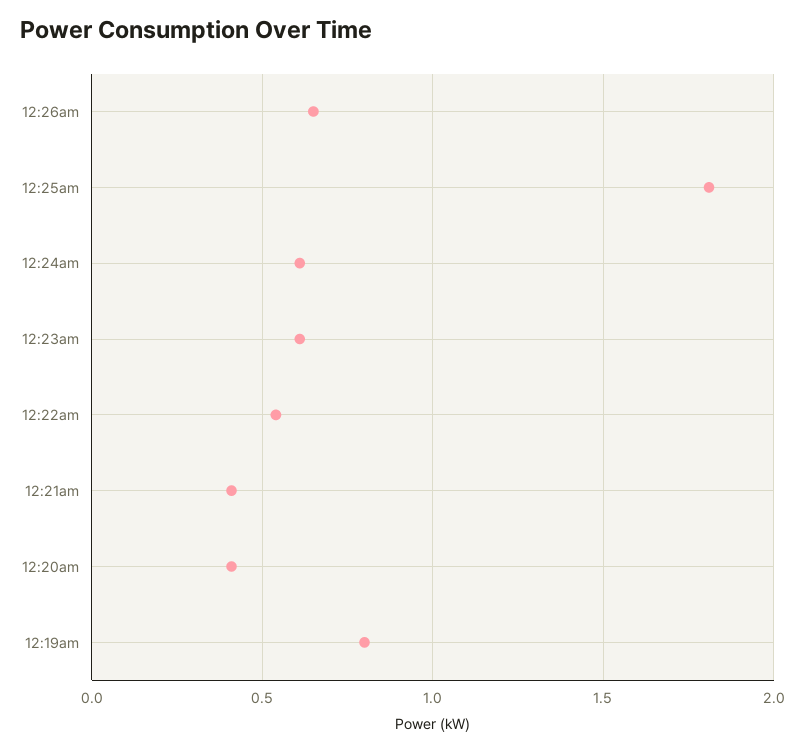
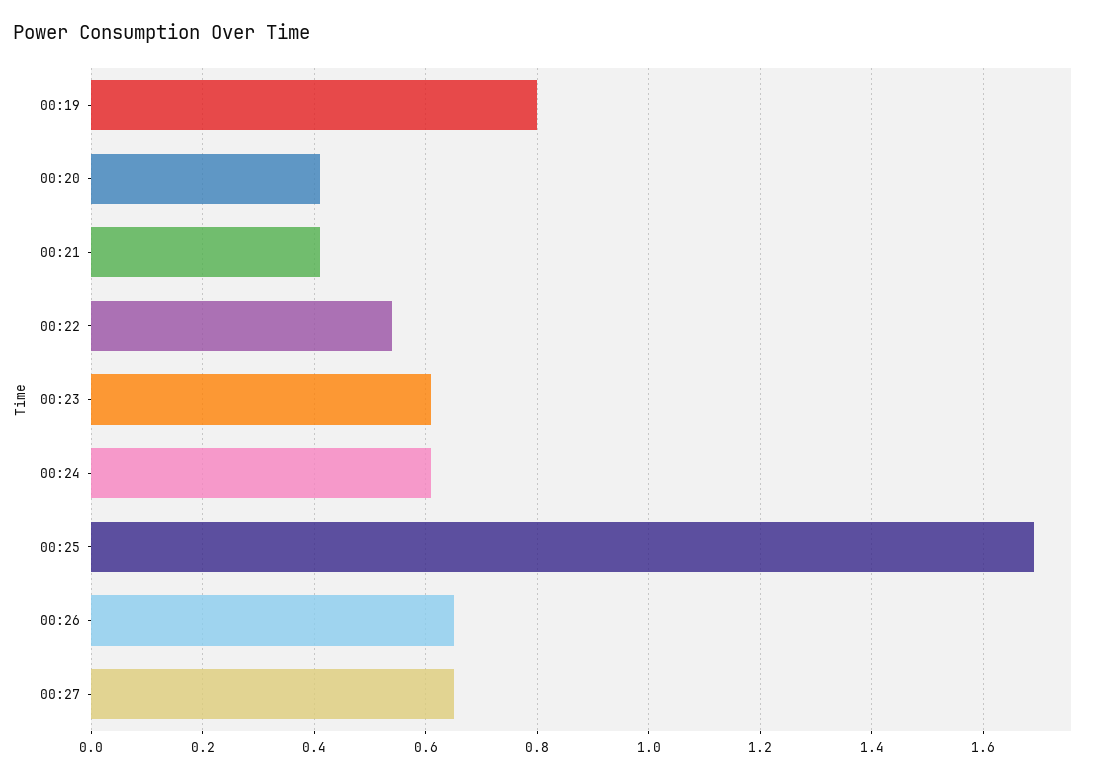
12:25am: 1.8 -> 1.7
00:27: none -> 0.65

